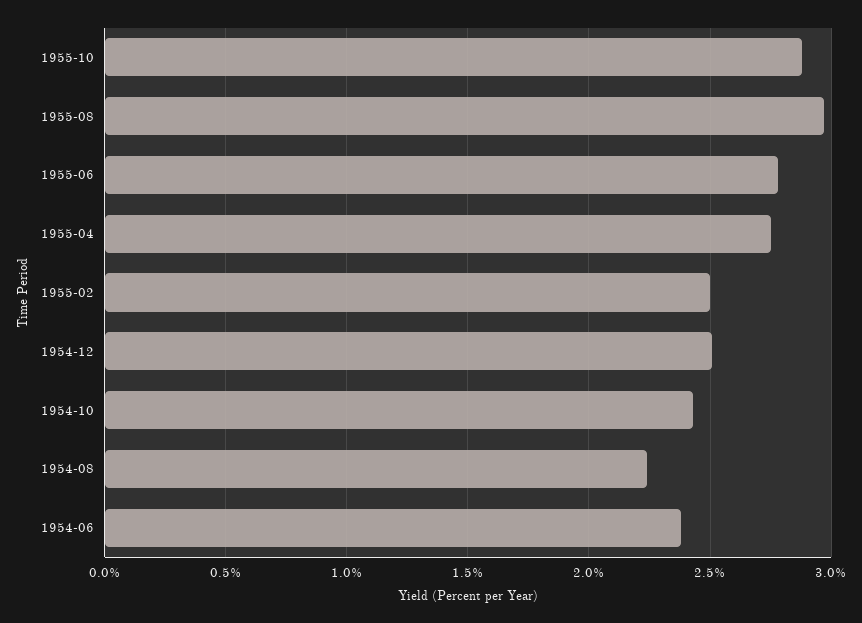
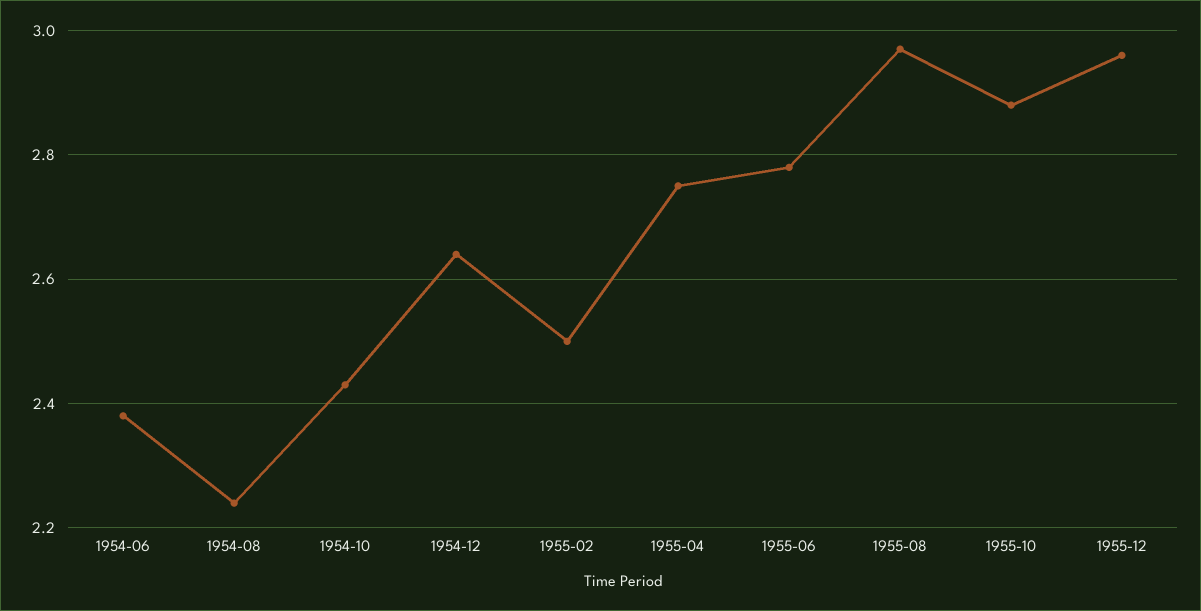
1954-12: 2.5 -> 2.65
1955-12: none -> 2.95

